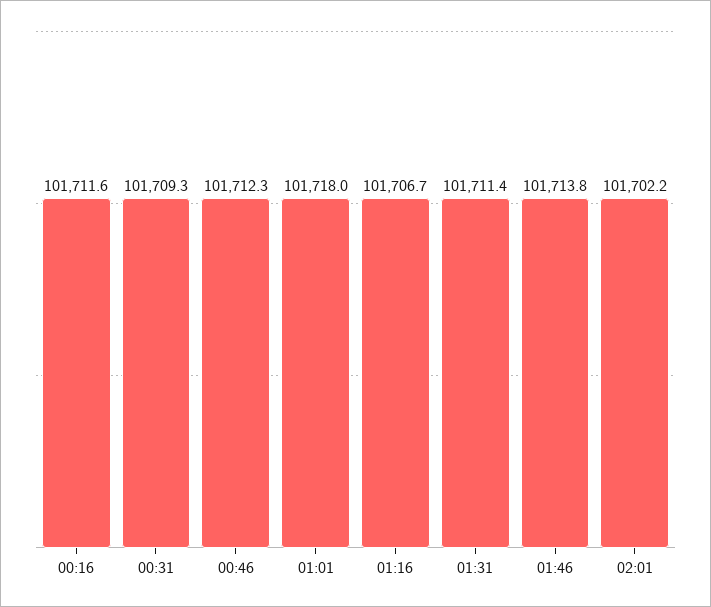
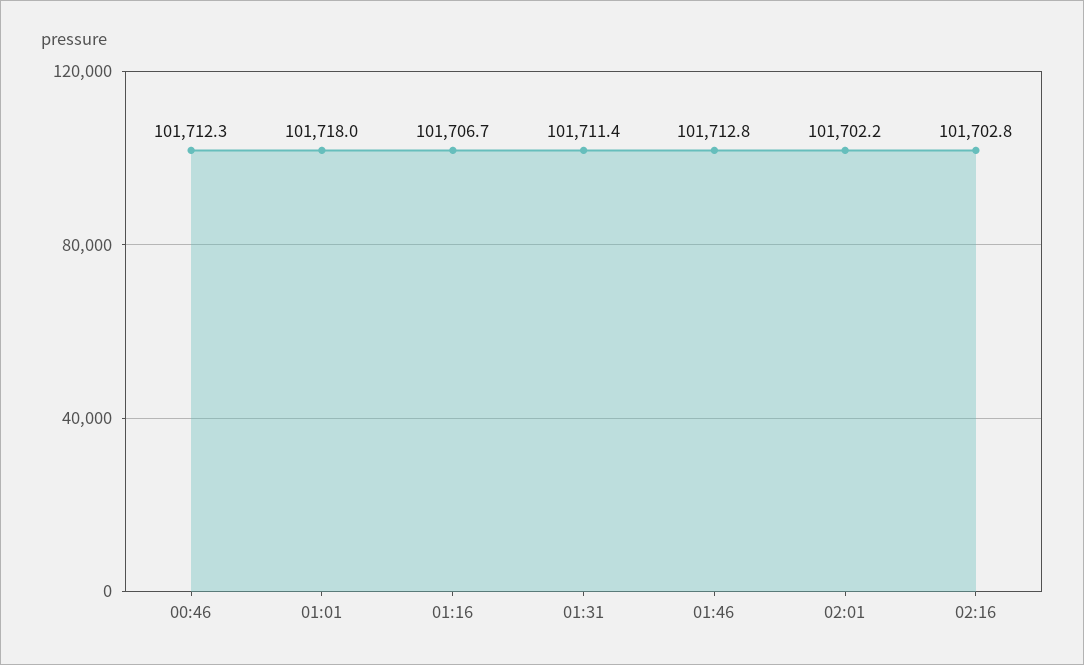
00:16: 101711.6 -> none
00:31: 101709.3 -> none
01:46: 101713.8 -> 101712.8
02:16: none -> 101702.8

